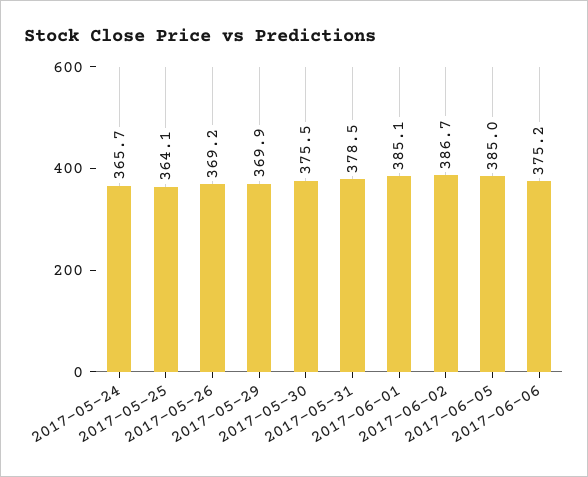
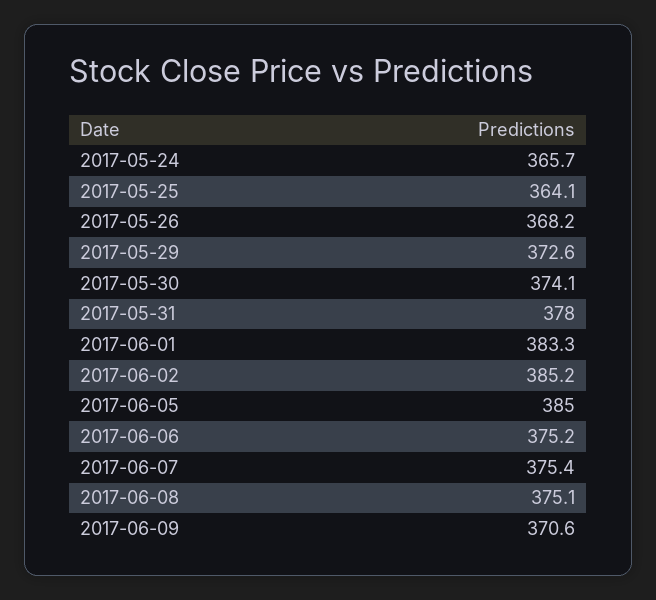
2017-05-26: 369.2 -> 368.2
2017-05-29: 369.9 -> 372.6
2017-05-30: 375.5 -> 374.1
2017-05-31: 378.5 -> 378
2017-06-01: 385.1 -> 383.3
2017-06-02: 386.7 -> 385.2
2017-06-07: none -> 375.4
2017-06-08: none -> 375.1
2017-06-09: none -> 370.6

